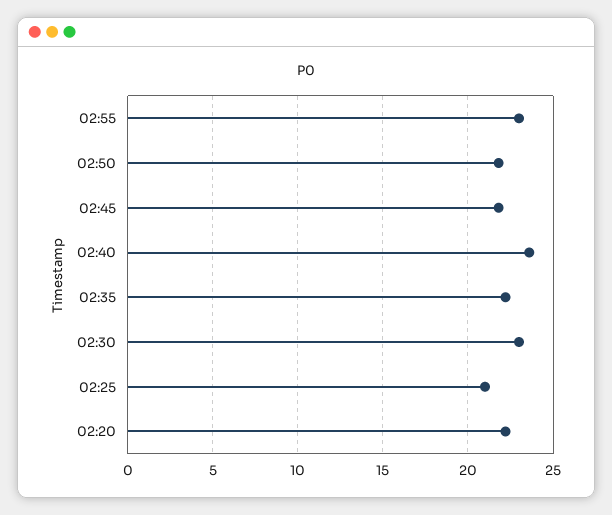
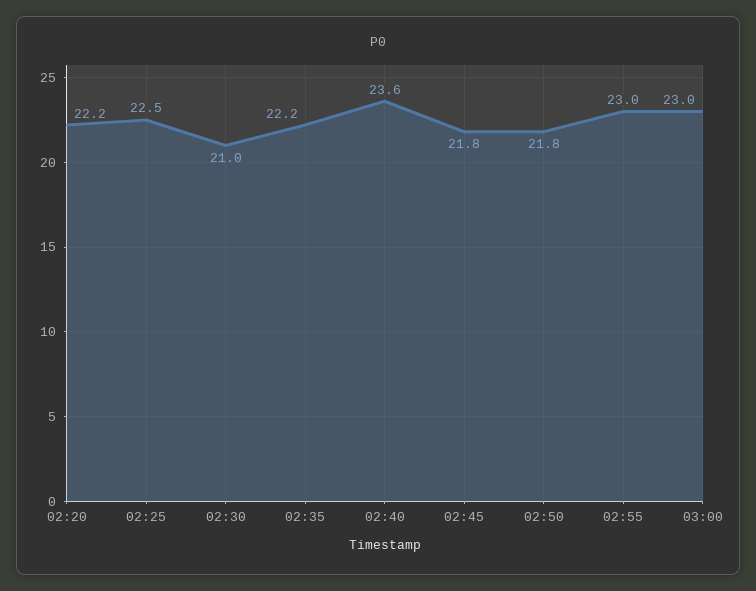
02:30: 23 -> 21
02:25: 21 -> 22.5
03:00: none -> 23

